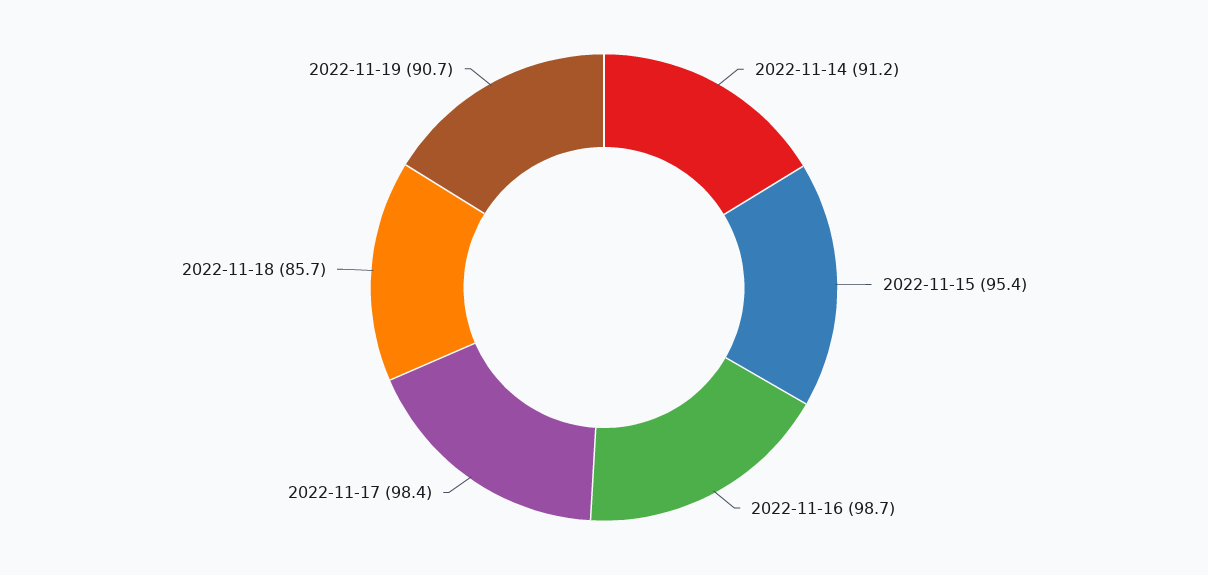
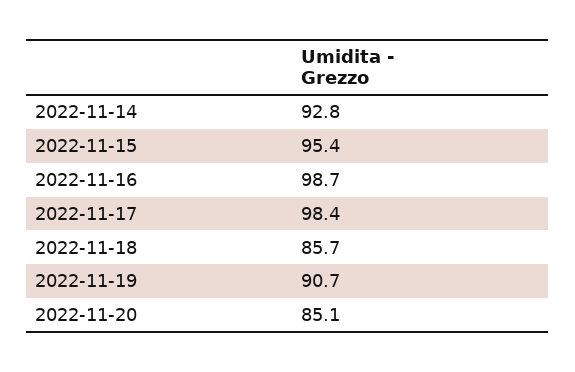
2022-11-14: 91.2 -> 92.8
2022-11-20: none -> 85.1

